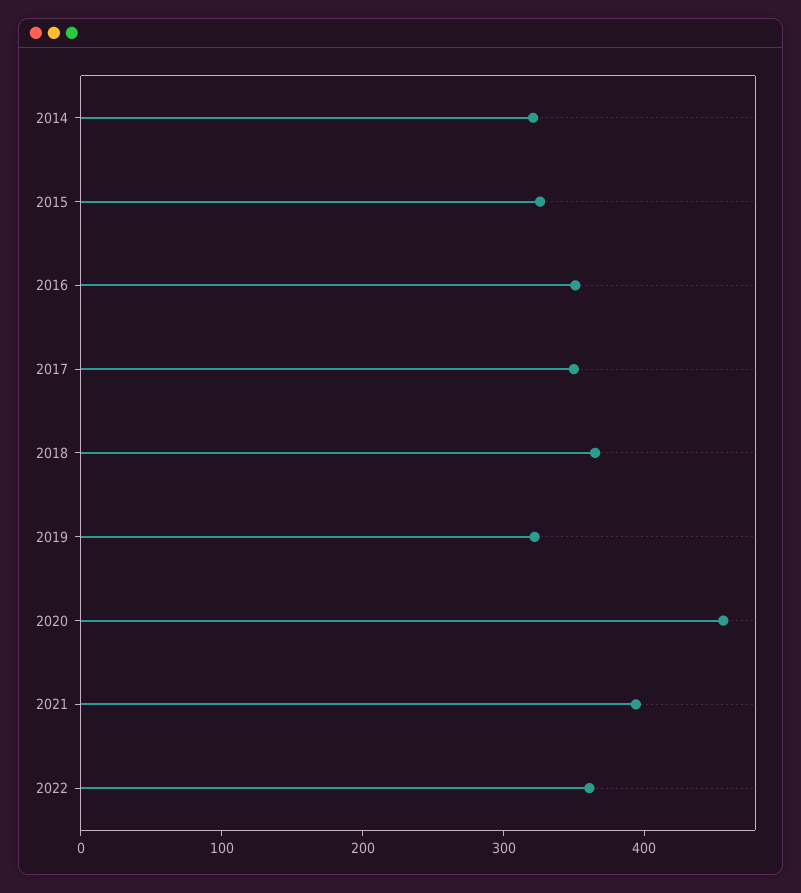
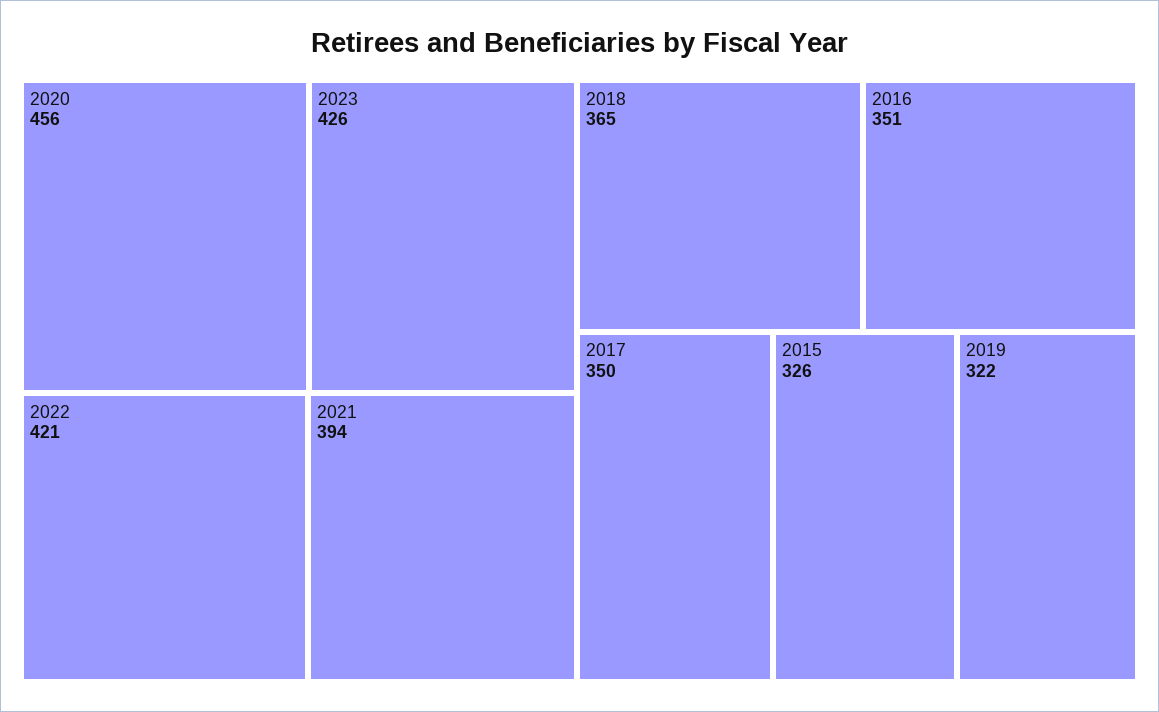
2014: 320 -> none
2022: 360 -> 421
2023: none -> 426

